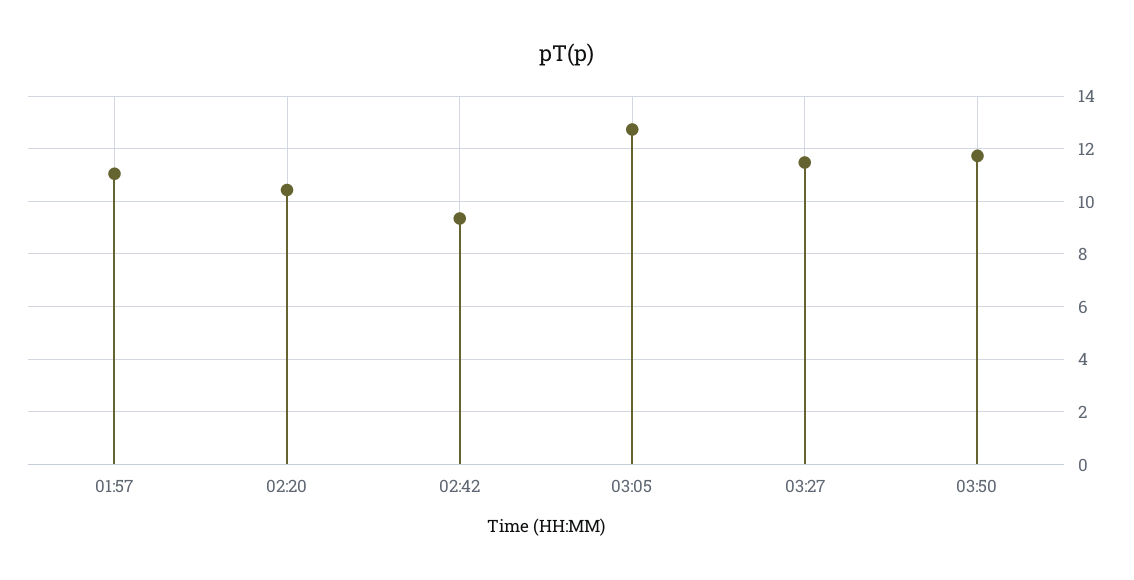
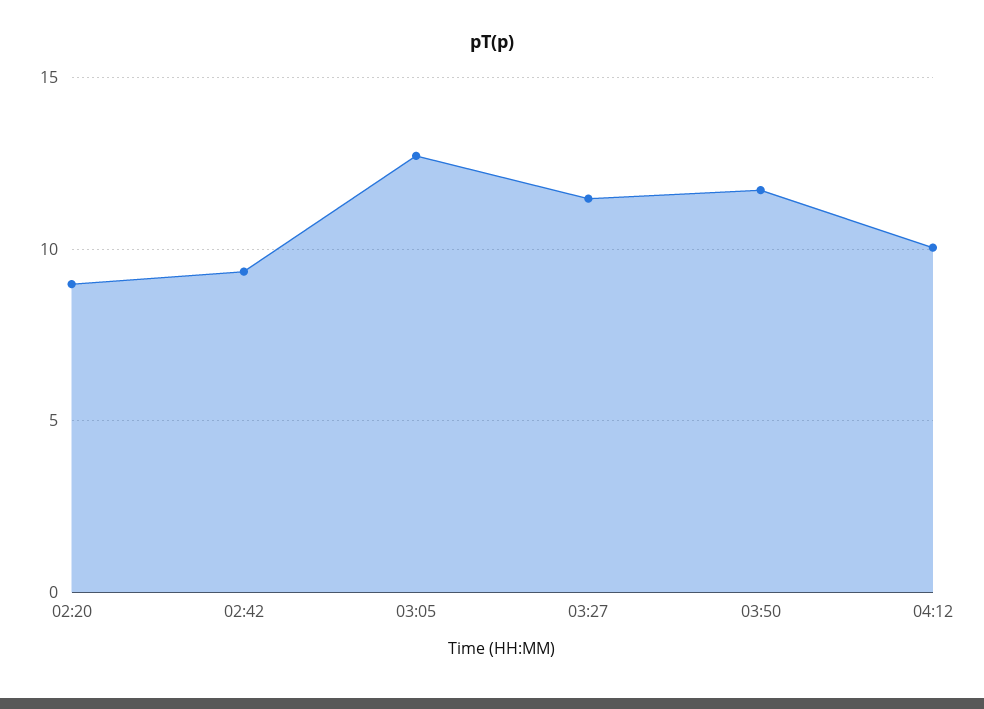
01:57: 11 -> none
02:20: 10.5 -> 9
04:12: none -> 10

